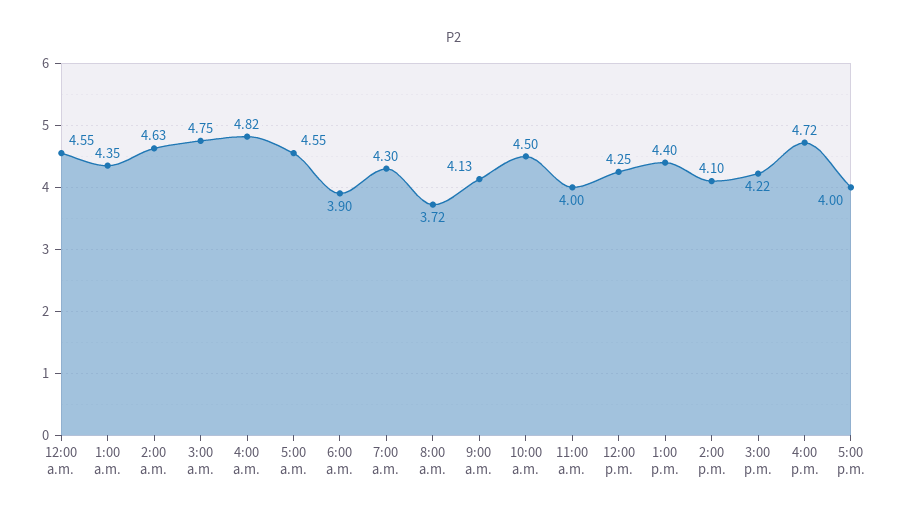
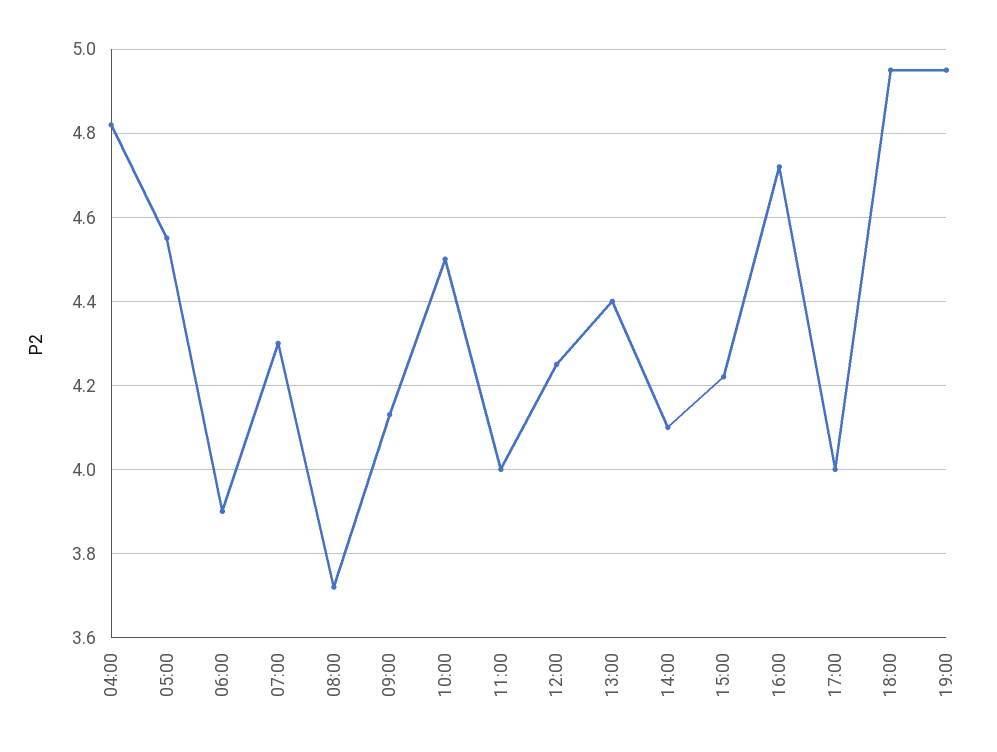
12:00 a.m.: 4.55 -> none
1:00 a.m.: 4.35 -> none
2:00 a.m.: 4.63 -> none
3:00 a.m.: 4.75 -> none
18:00: none -> 4.95
19:00: none -> 4.95

